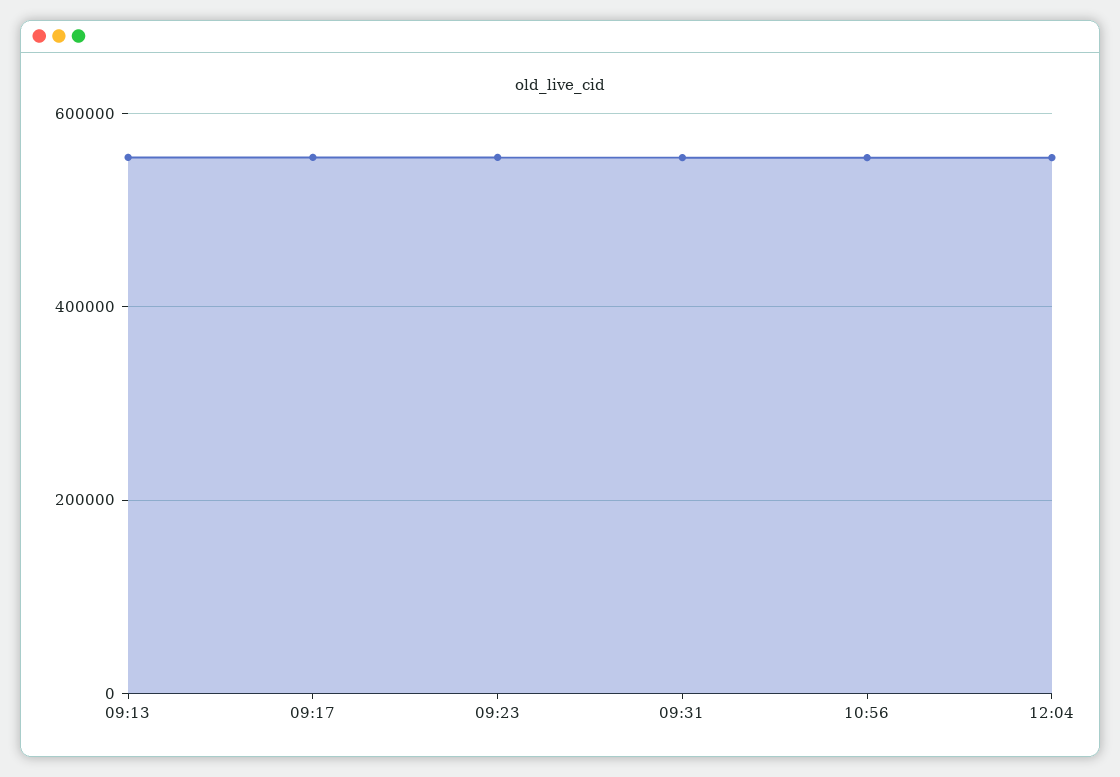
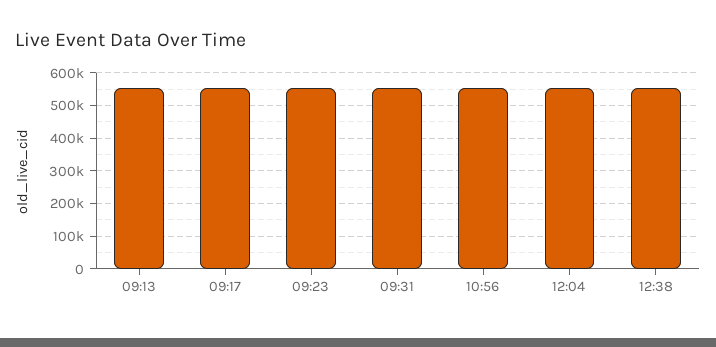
12:38: none -> 560000

